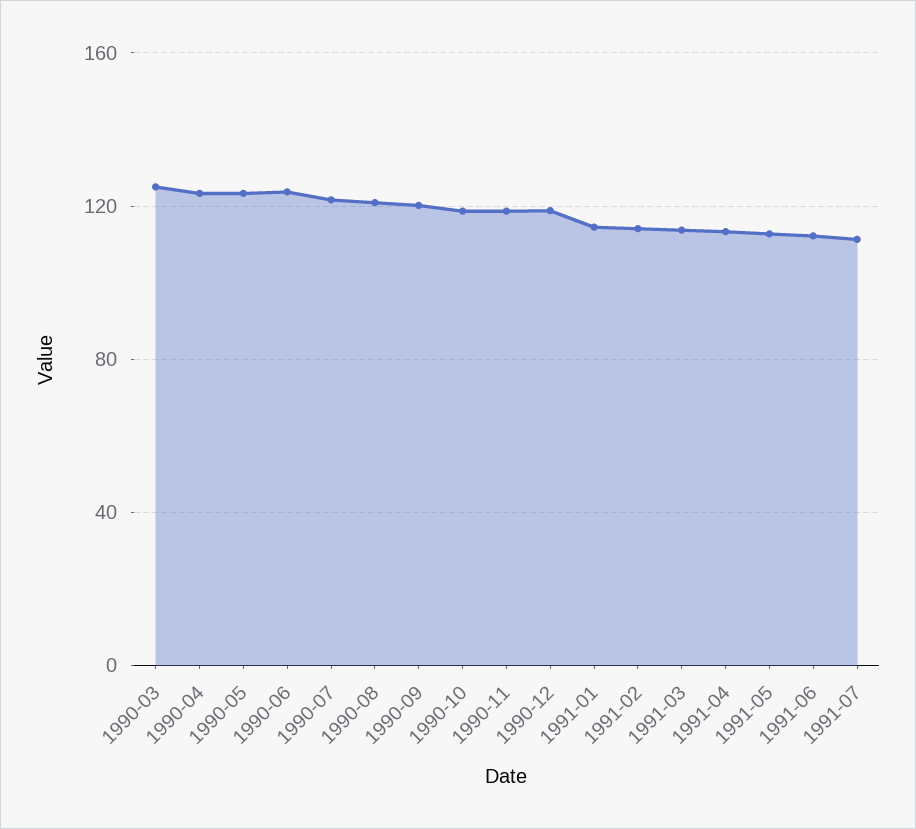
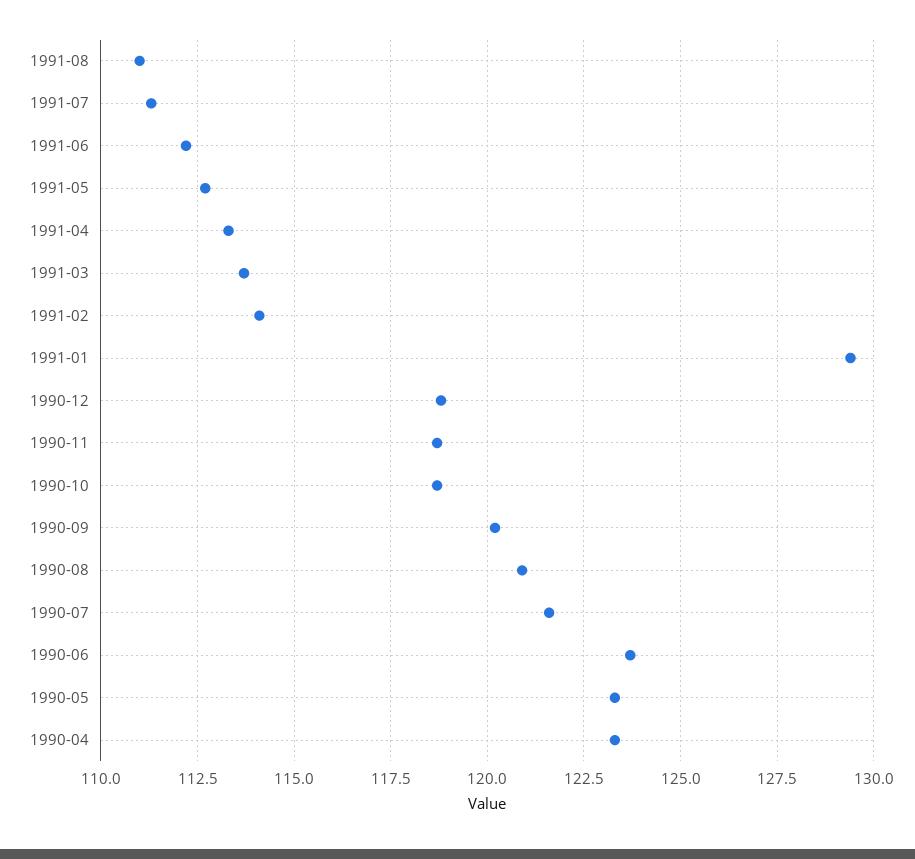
1990-03: 125 -> none
1991-01: 115 -> 129.5
1991-08: none -> 111

